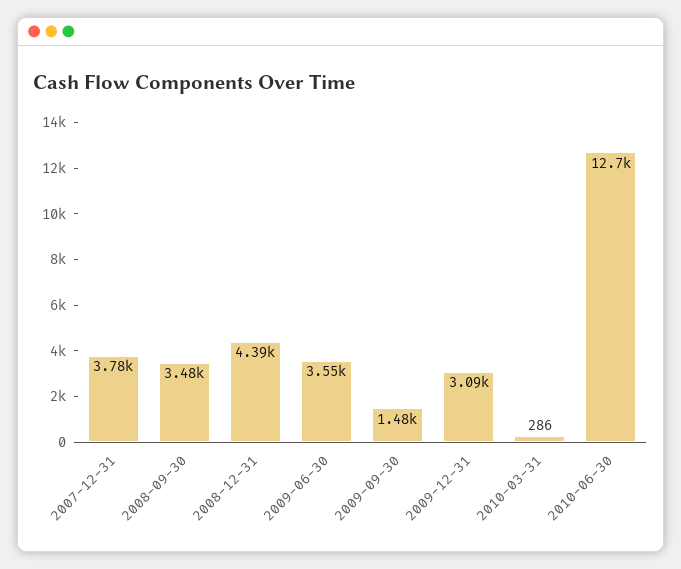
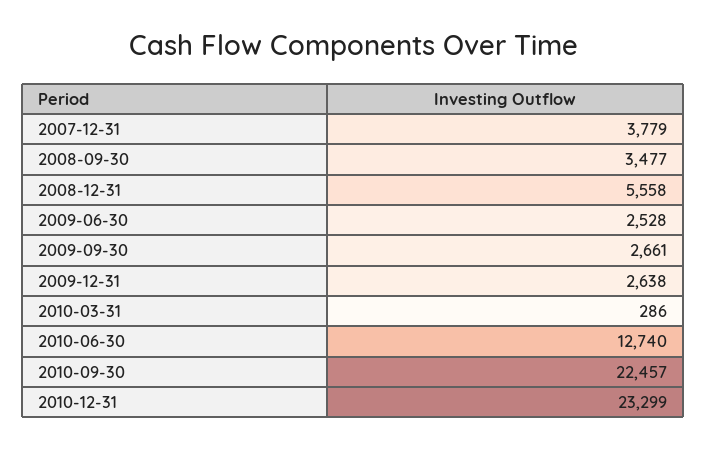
2008-12-31: 4390 -> 5558
2009-06-30: 3550 -> 2528
2009-09-30: 1480 -> 2661
2009-12-31: 3090 -> 2638
2010-09-30: none -> 22457
2010-12-31: none -> 23299

